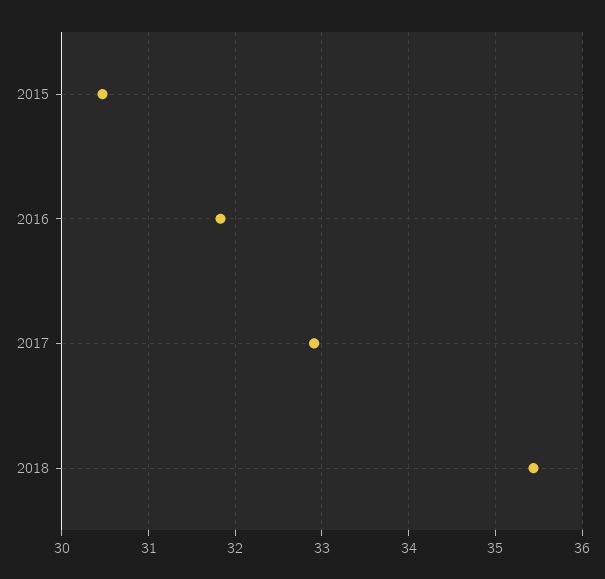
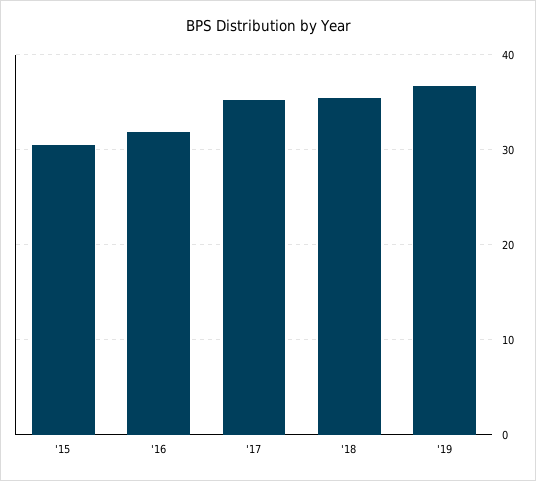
2017: 32.9 -> 35
'19: none -> 37

